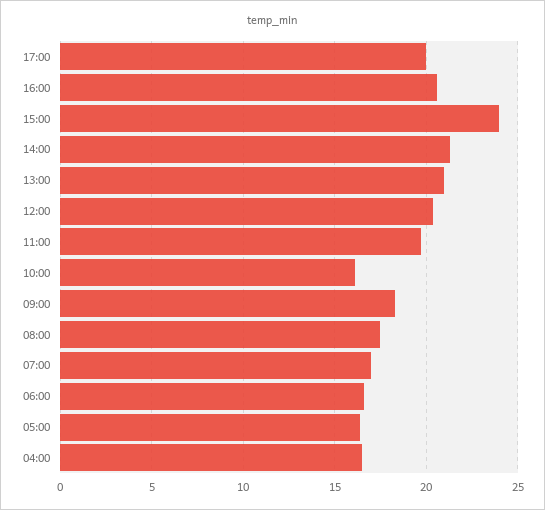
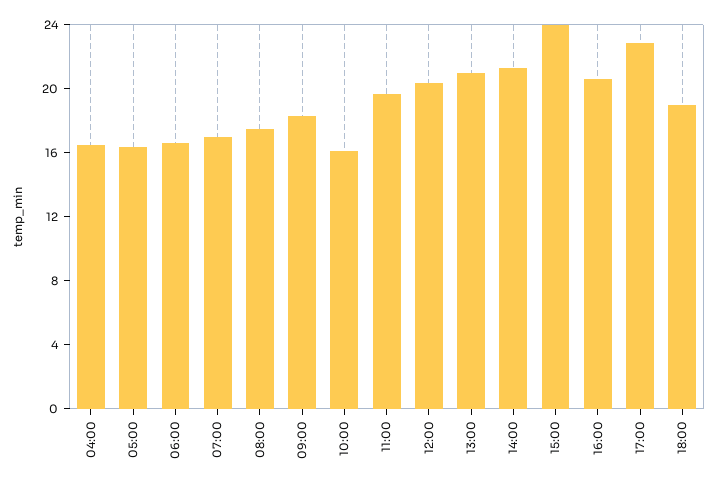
17:00: 20 -> 23
18:00: none -> 19

